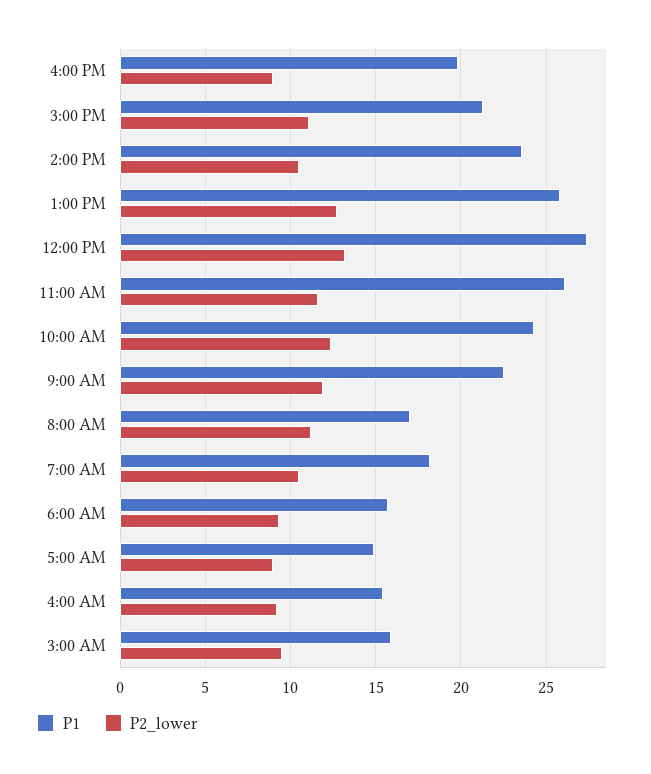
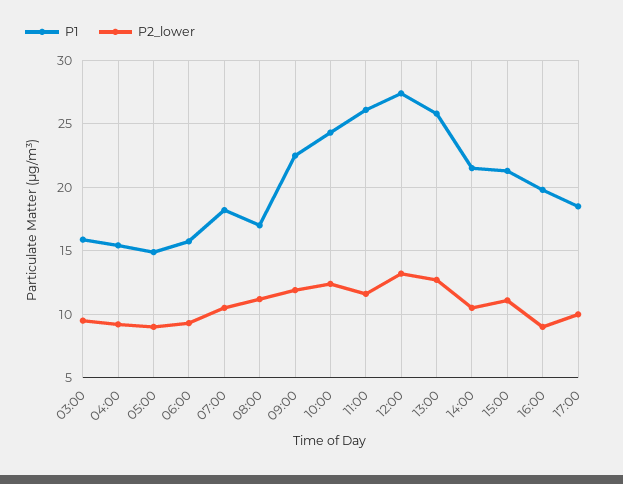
P1, 2:00 PM: 23.5 -> 21.5
P1, 17:00: none -> 18.5
P2_lower, 17:00: none -> 10

